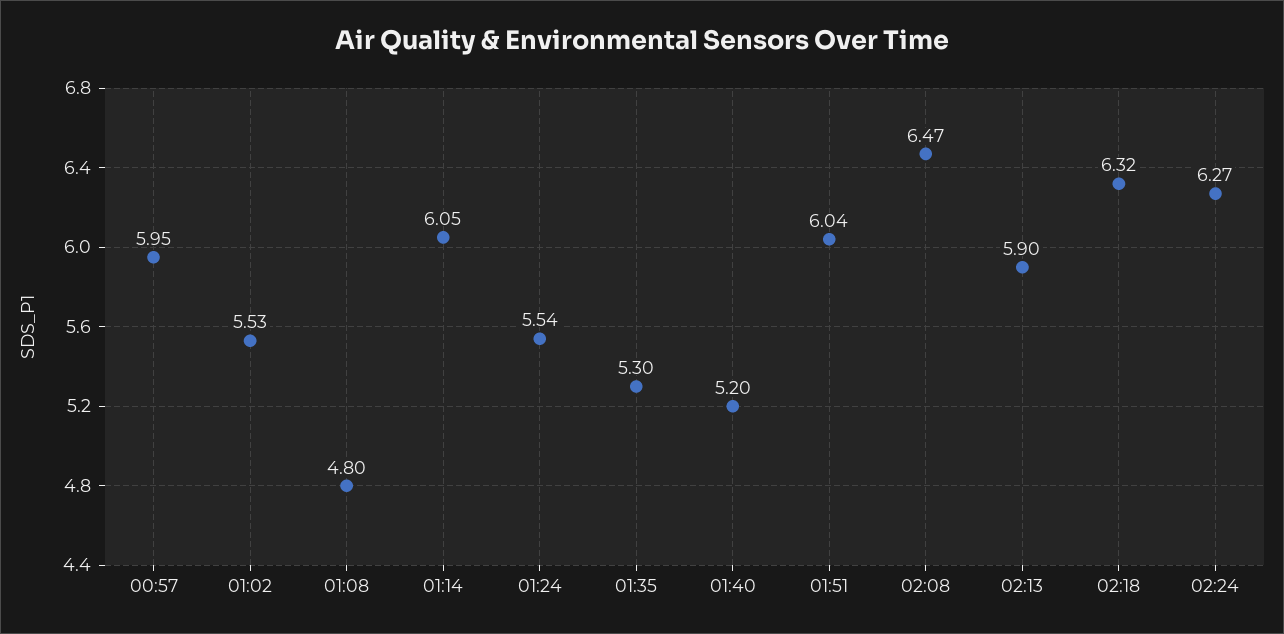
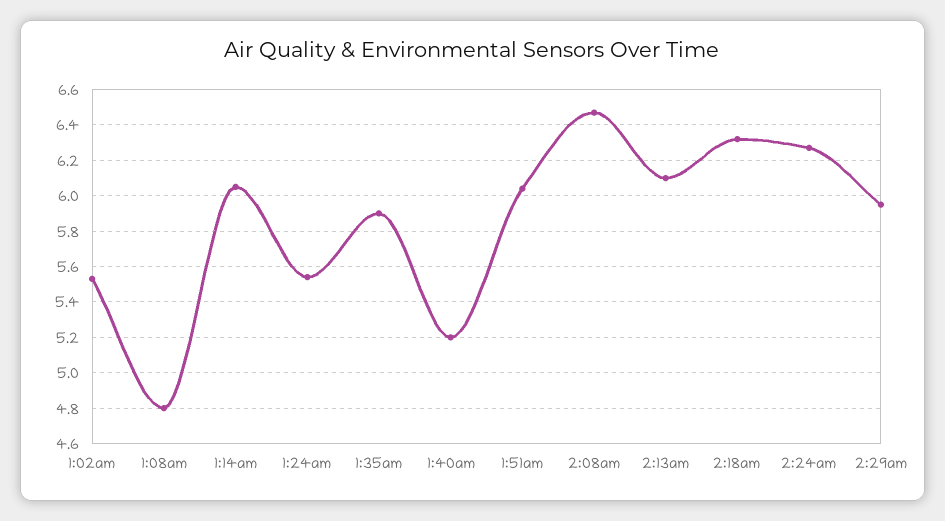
00:57: 5.95 -> none
01:35: 5.3 -> 5.9
02:13: 5.9 -> 6.1
2:29am: none -> 5.95

